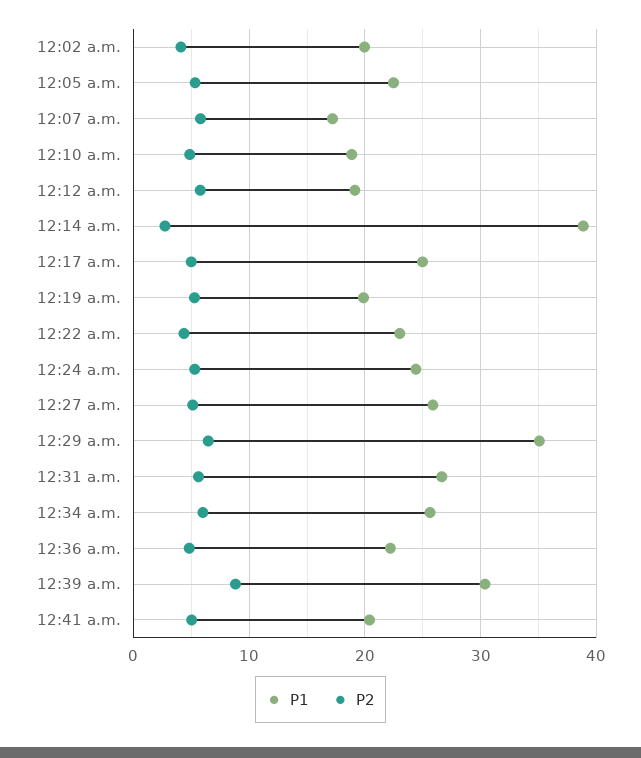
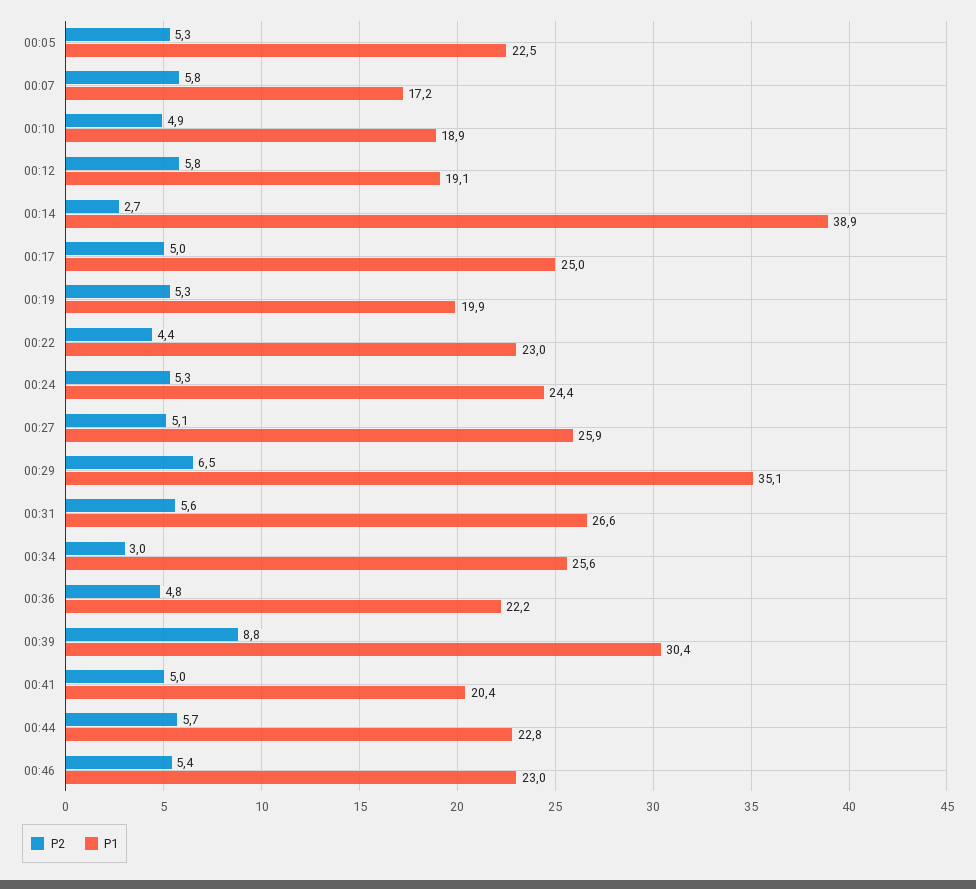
P1, 12:02 a.m.: 20 -> none
P2, 12:02 a.m.: 4 -> none
P2, 12:34 a.m.: 6 -> 3
P2, 00:44: none -> 5.7
P1, 00:44: none -> 22.8
P2, 00:46: none -> 5.4
P1, 00:46: none -> 23

